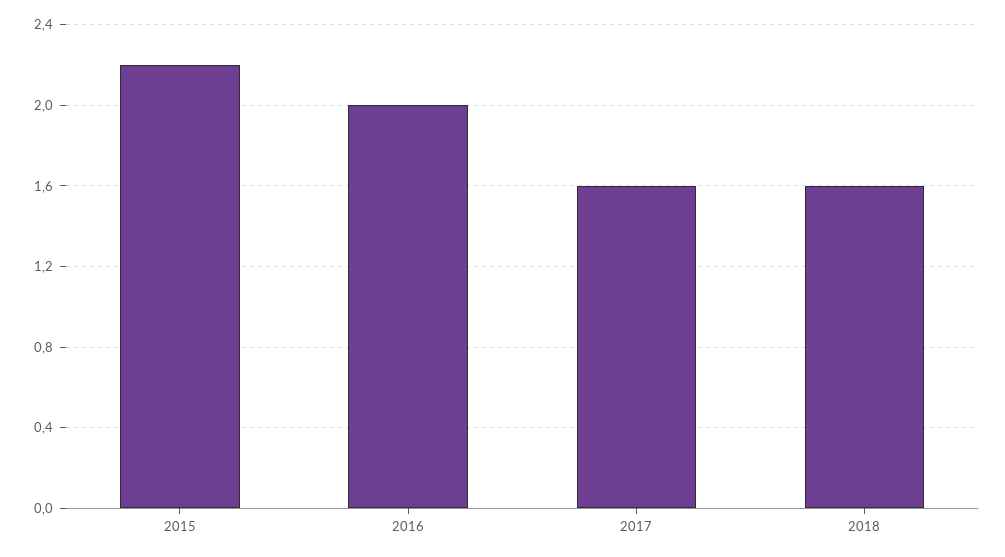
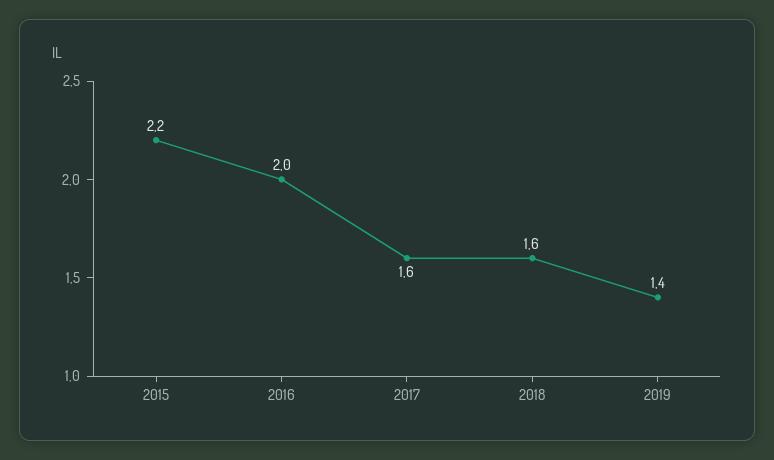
2019: none -> 1.4

